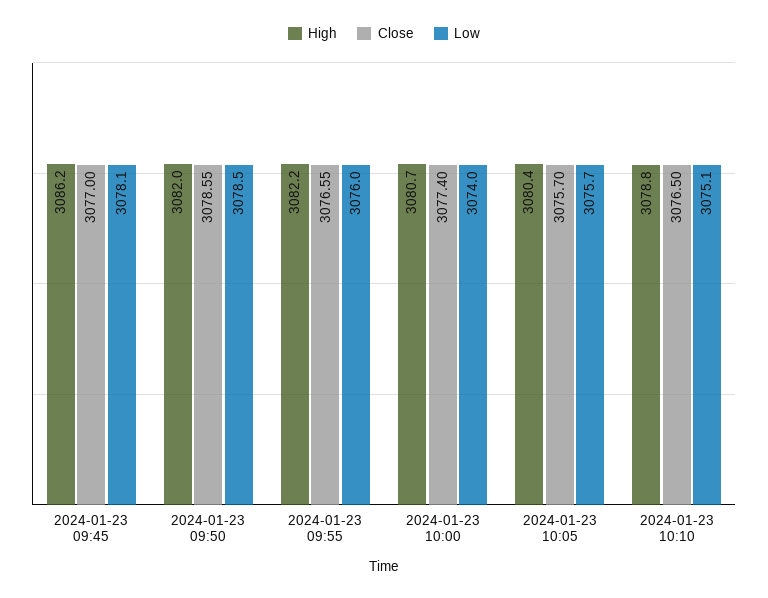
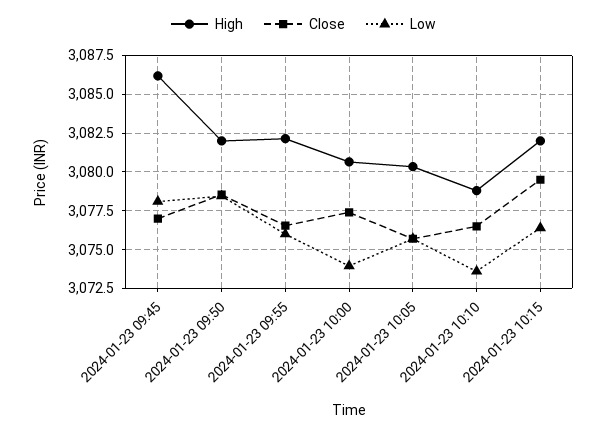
Low, 2024-01-23 10:10: 3075.1 -> 3073.5
High, 2024-01-23 10:15: none -> 3082
Close, 2024-01-23 10:15: none -> 3079.5
Low, 2024-01-23 10:15: none -> 3076.5

